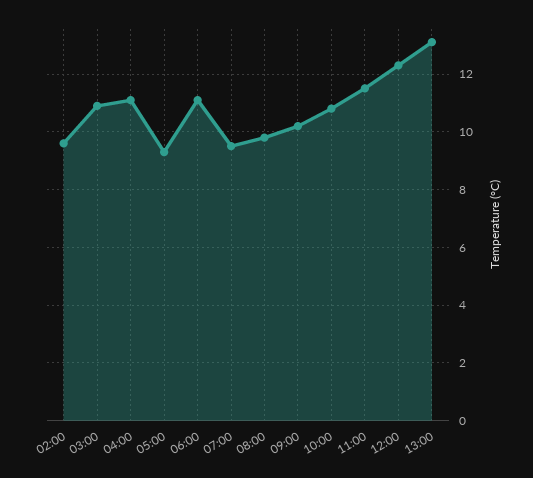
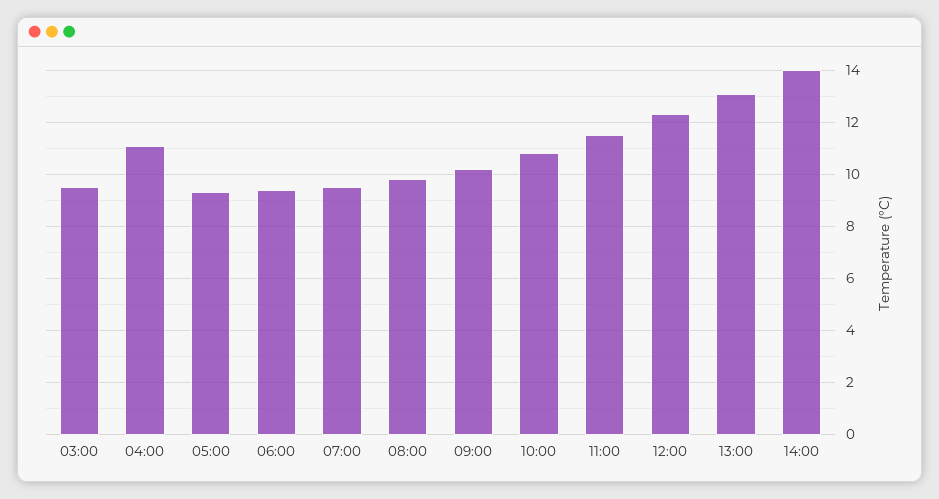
02:00: 9.5 -> none
03:00: 11 -> 9.5
06:00: 11 -> 9.5
14:00: none -> 14

